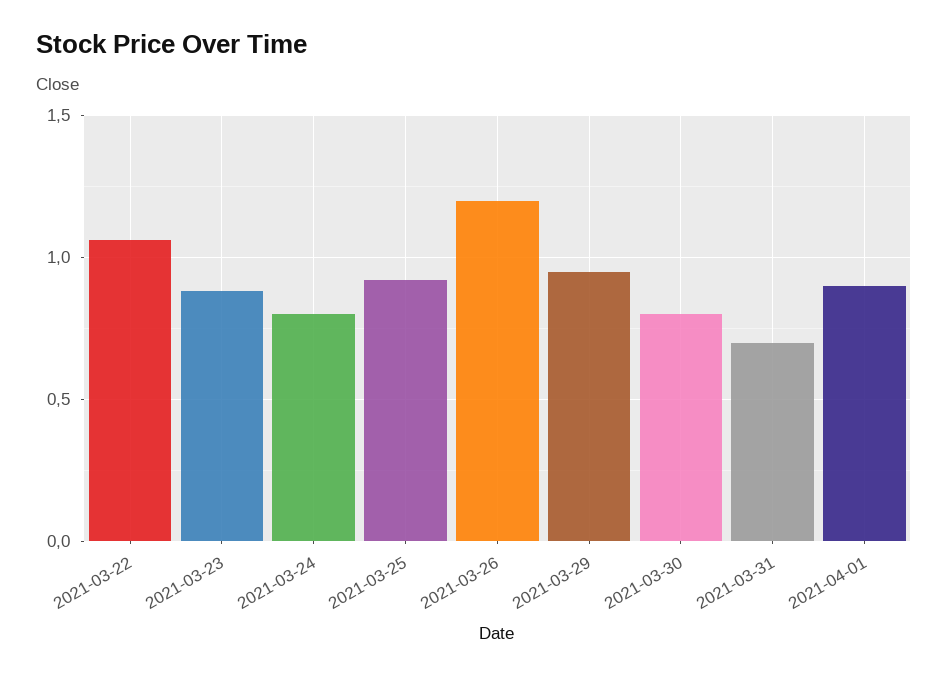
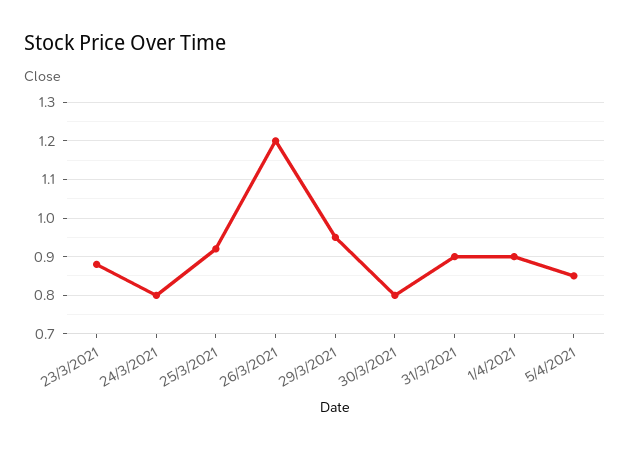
2021-03-22: 1.05 -> none
2021-03-31: 0.7 -> 0.9
5/4/2021: none -> 0.85

